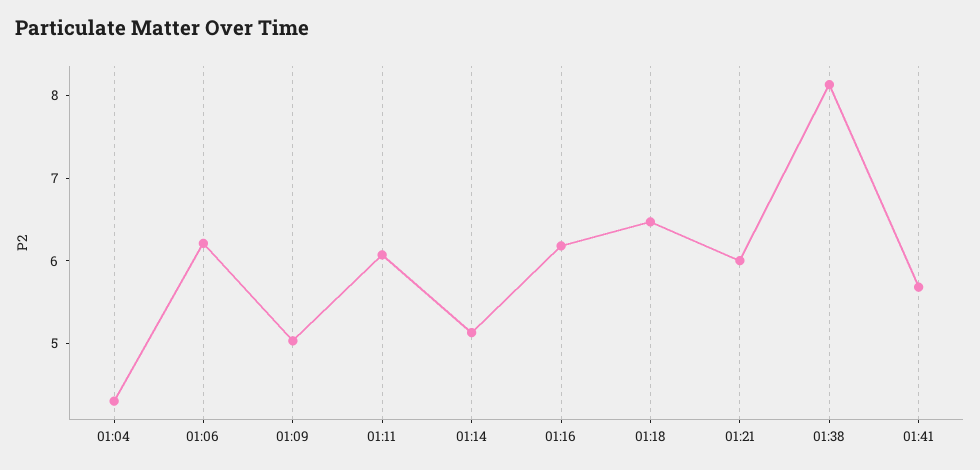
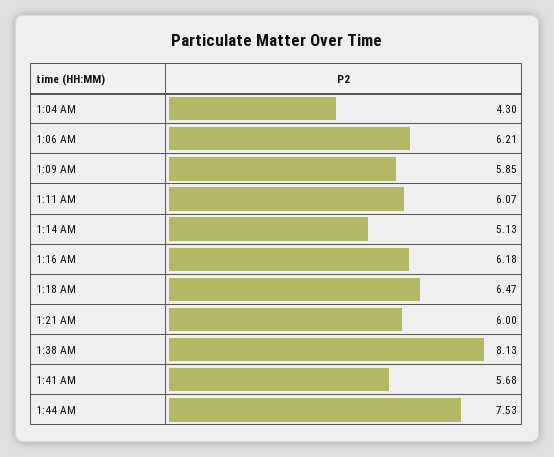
01:09: 5 -> 5.85
1:44 AM: none -> 7.53

